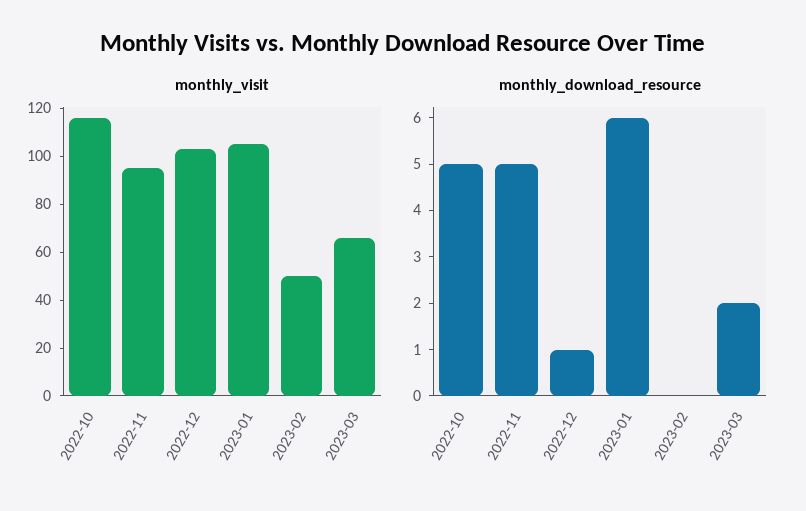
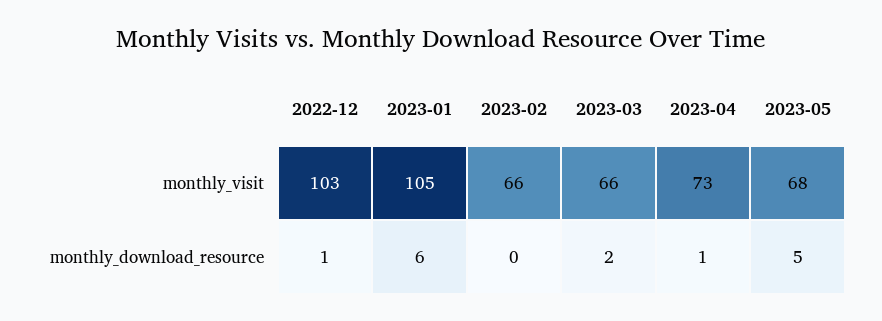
monthly_visit, 2022-10: 115 -> none
monthly_visit, 2022-11: 95 -> none
monthly_visit, 2023-02: 50 -> 66
monthly_download_resource, 2022-10: 5 -> none
monthly_download_resource, 2022-11: 5 -> none
monthly_visit, 2023-04: none -> 73
monthly_visit, 2023-05: none -> 68
monthly_download_resource, 2023-04: none -> 1
monthly_download_resource, 2023-05: none -> 5

